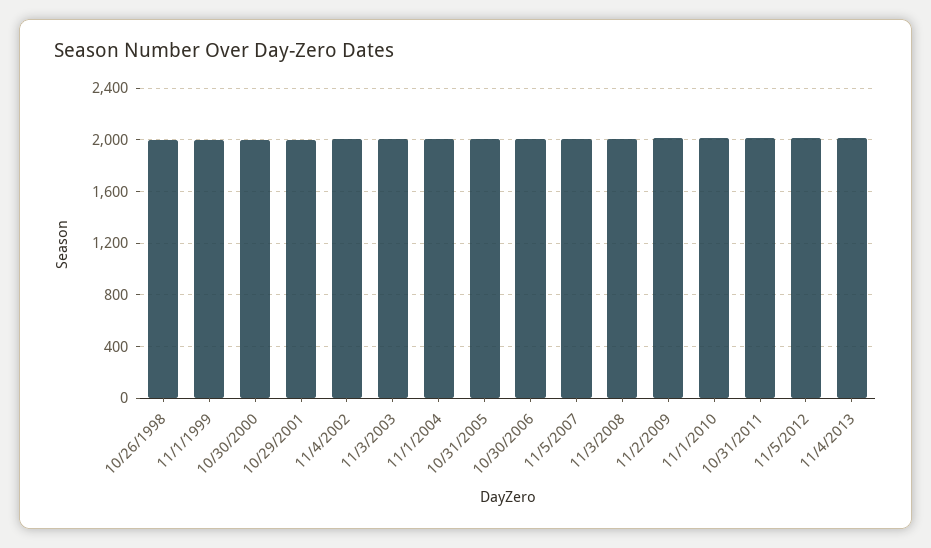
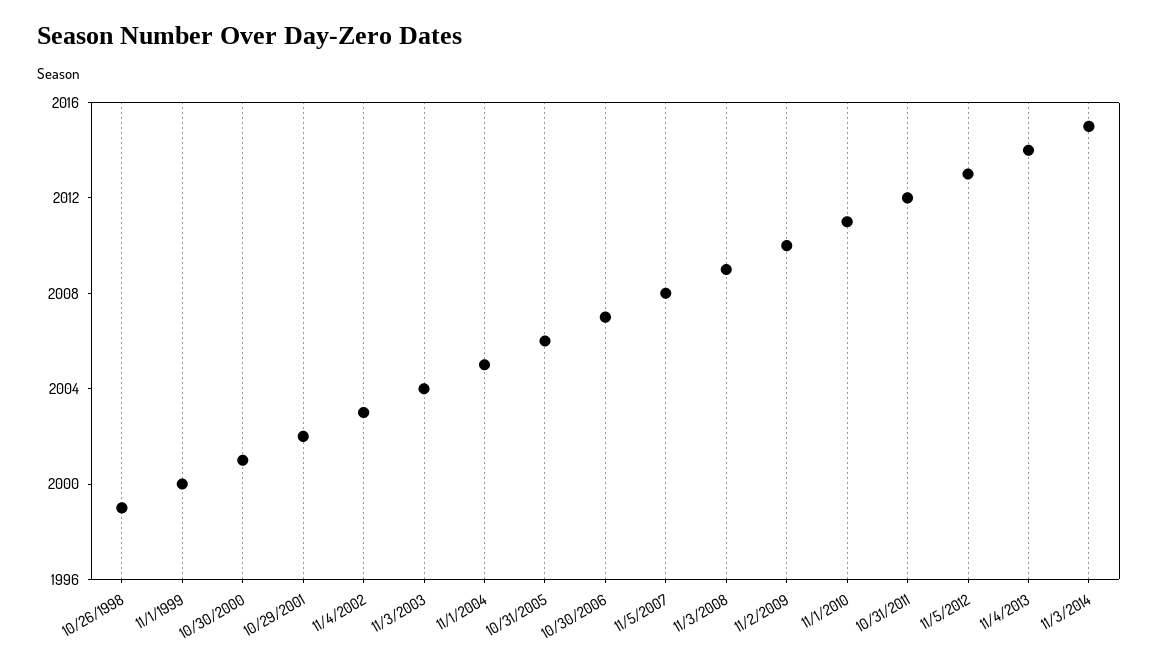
11/3/2014: none -> 2015

